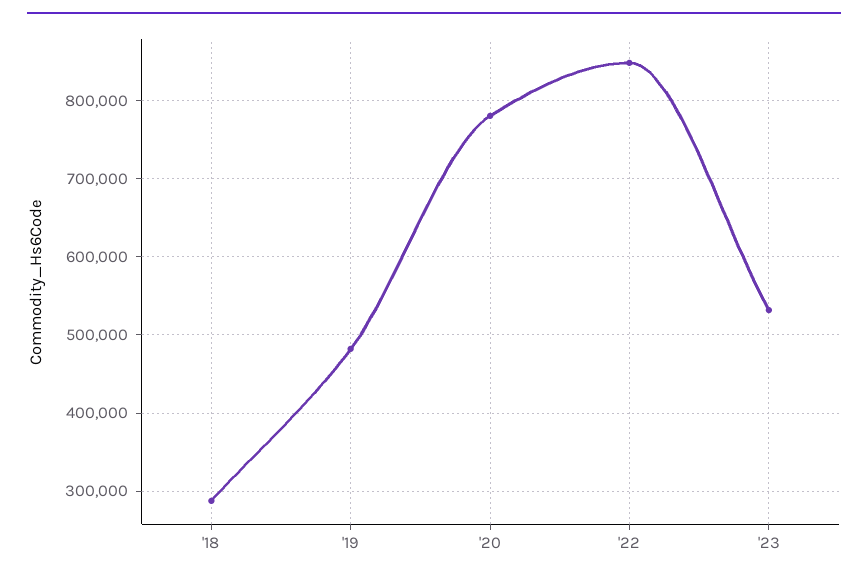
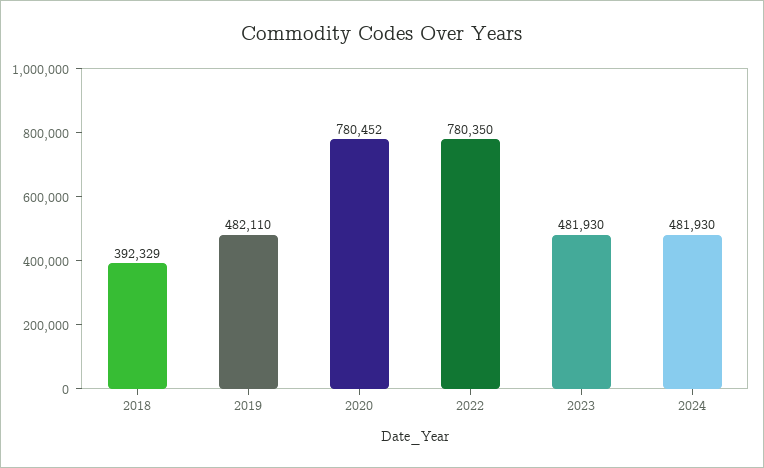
'18: 290000 -> 392329
'22: 850000 -> 780350
'23: 530000 -> 481930
2024: none -> 481930

